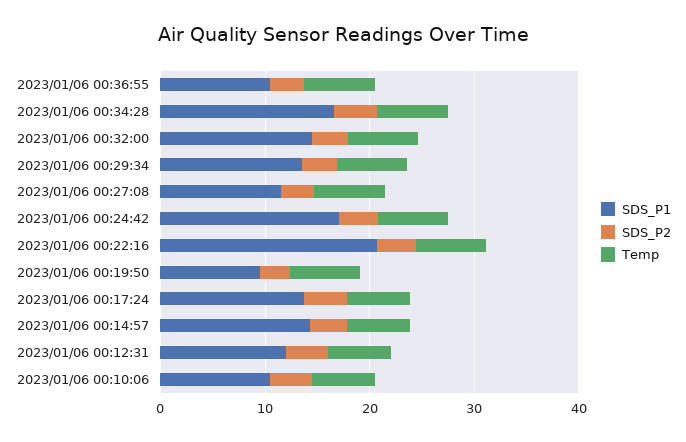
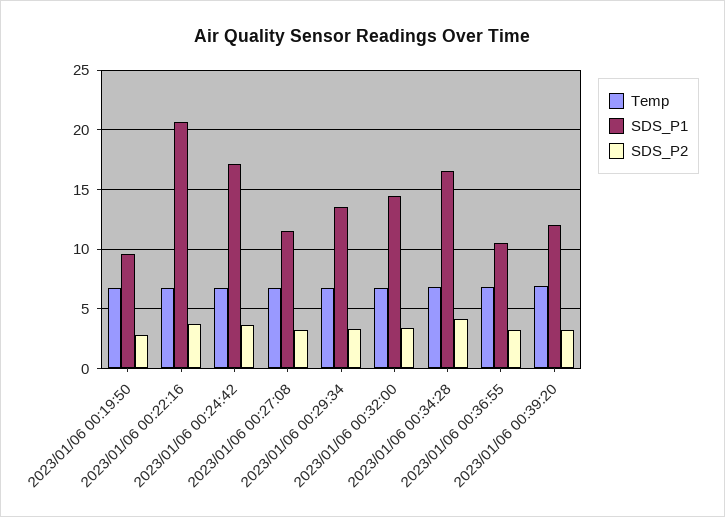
SDS_P1, 2023/01/06 00:17:24: 14 -> none
SDS_P2, 2023/01/06 00:17:24: 4 -> none
Temp, 2023/01/06 00:17:24: 6 -> none
SDS_P1, 2023/01/06 00:14:57: 14 -> none
SDS_P2, 2023/01/06 00:14:57: 4 -> none
Temp, 2023/01/06 00:14:57: 6 -> none
SDS_P1, 2023/01/06 00:12:31: 12 -> none
SDS_P2, 2023/01/06 00:12:31: 4 -> none
Temp, 2023/01/06 00:12:31: 6 -> none
SDS_P1, 2023/01/06 00:10:06: 10 -> none
SDS_P2, 2023/01/06 00:10:06: 4 -> none
Temp, 2023/01/06 00:10:06: 6 -> none
Temp, 2023/01/06 00:39:20: none -> 7
SDS_P1, 2023/01/06 00:39:20: none -> 12
SDS_P2, 2023/01/06 00:39:20: none -> 3

